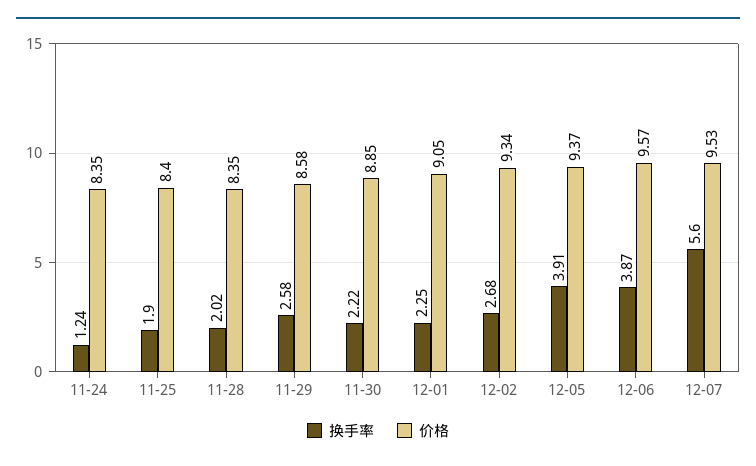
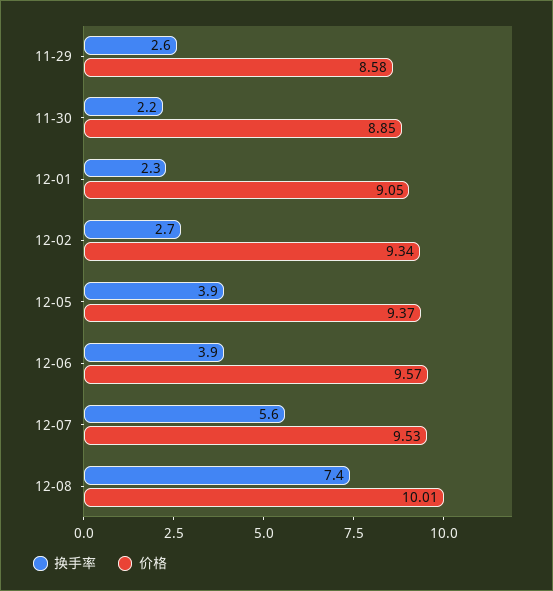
换手率, 11-24: 1.24 -> none
价格, 11-24: 8.35 -> none
换手率, 11-25: 1.9 -> none
价格, 11-25: 8.4 -> none
换手率, 11-28: 2.02 -> none
价格, 11-28: 8.35 -> none
换手率, 12-08: none -> 7.4
价格, 12-08: none -> 10.01

